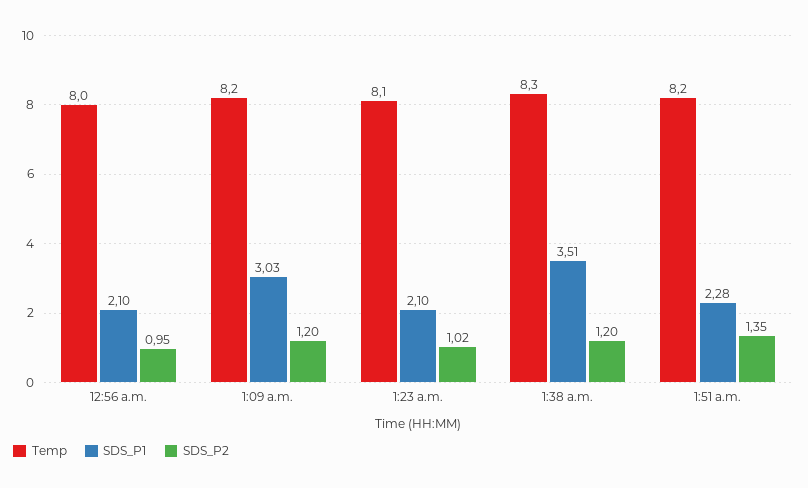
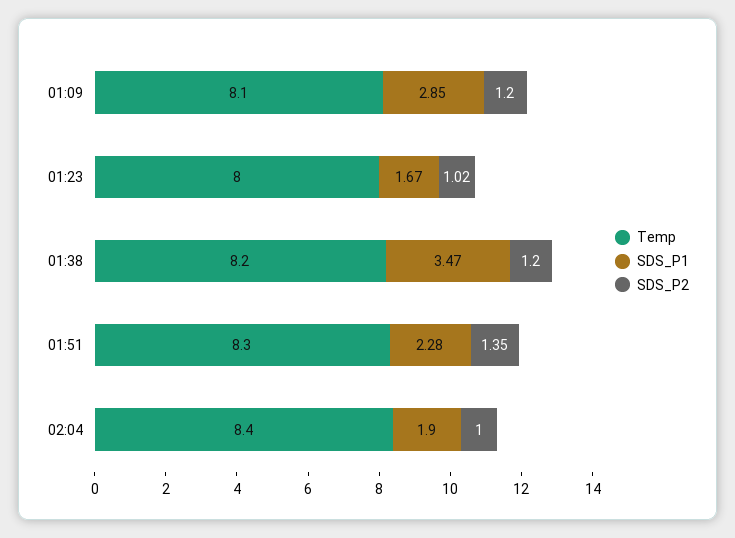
Temp, 12:56 a.m.: 8 -> none
SDS_P1, 12:56 a.m.: 2.1 -> none
SDS_P2, 12:56 a.m.: 0.95 -> none
Temp, 1:09 a.m.: 8.2 -> 8.1
SDS_P1, 1:09 a.m.: 3.03 -> 2.85
Temp, 1:23 a.m.: 8.1 -> 8
SDS_P1, 1:23 a.m.: 2.1 -> 1.67
Temp, 1:38 a.m.: 8.3 -> 8.2
SDS_P1, 1:38 a.m.: 3.51 -> 3.47
Temp, 1:51 a.m.: 8.2 -> 8.3
Temp, 02:04: none -> 8.4
SDS_P1, 02:04: none -> 1.9
SDS_P2, 02:04: none -> 1

